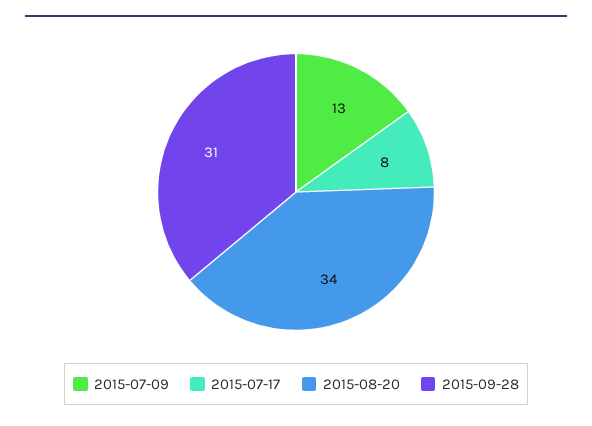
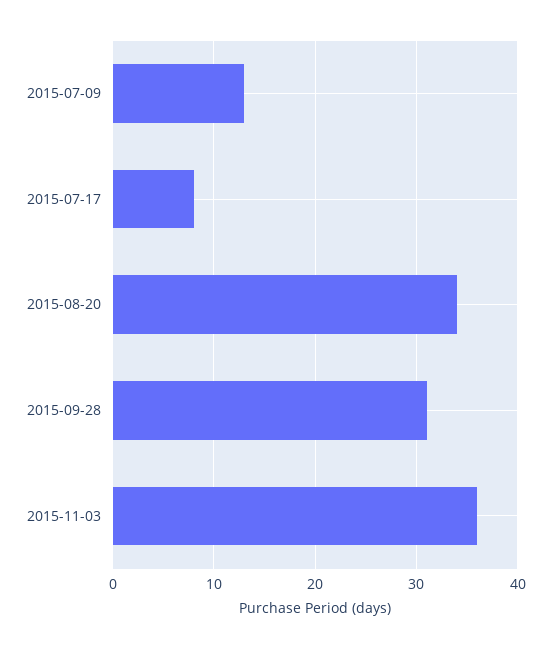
2015-11-03: none -> 36

